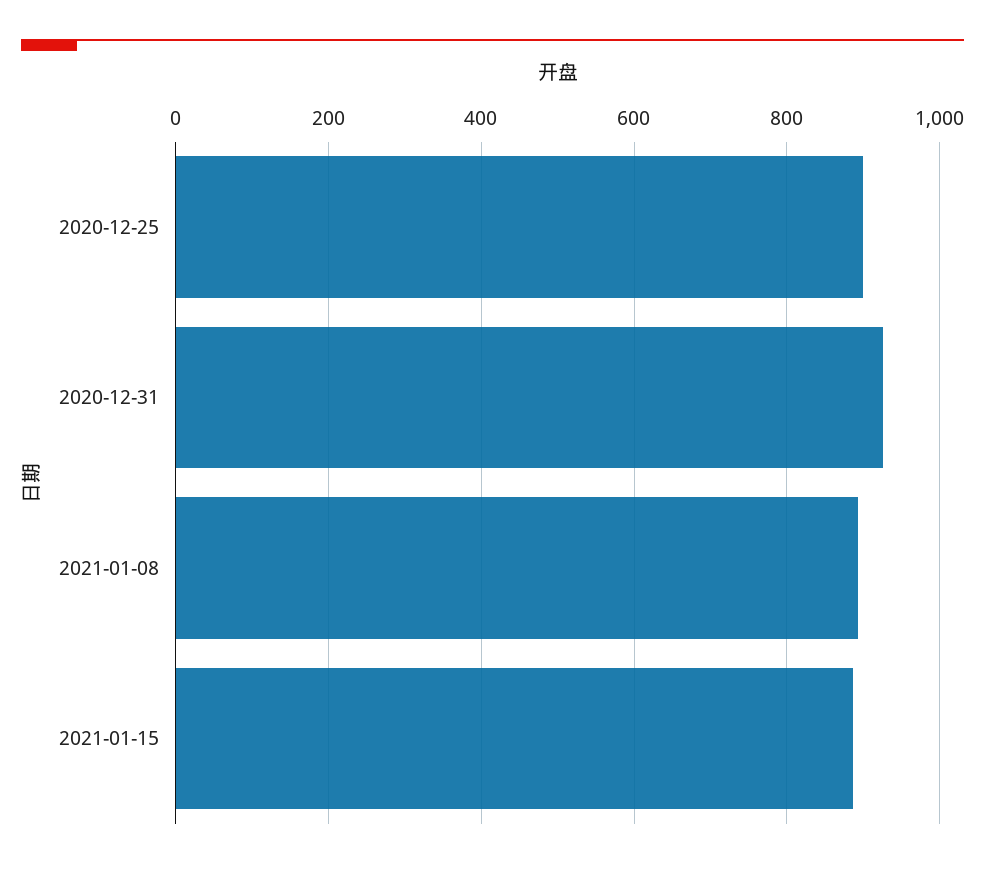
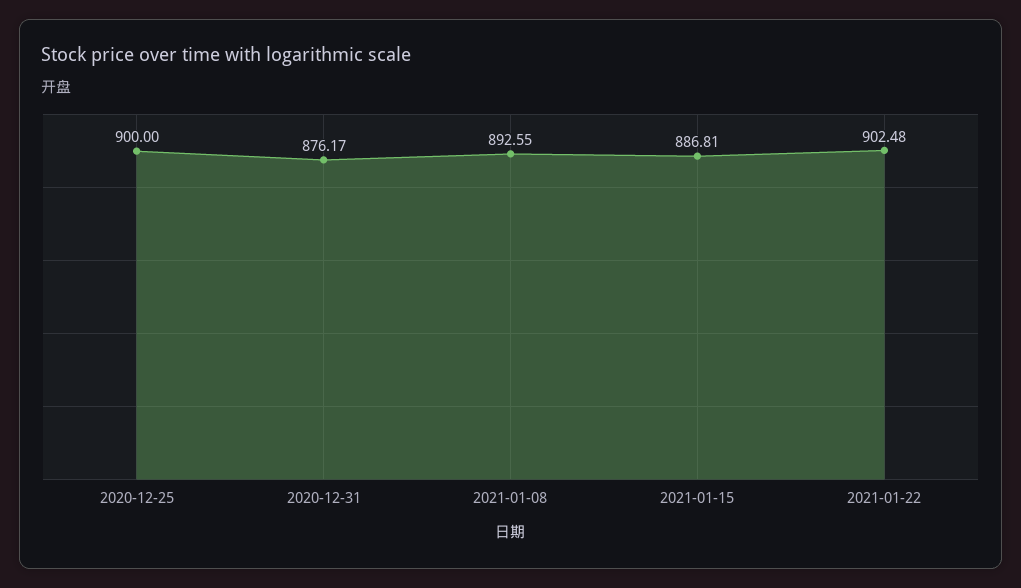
2020-12-31: 920 -> 876.17
2021-01-22: none -> 902.48

